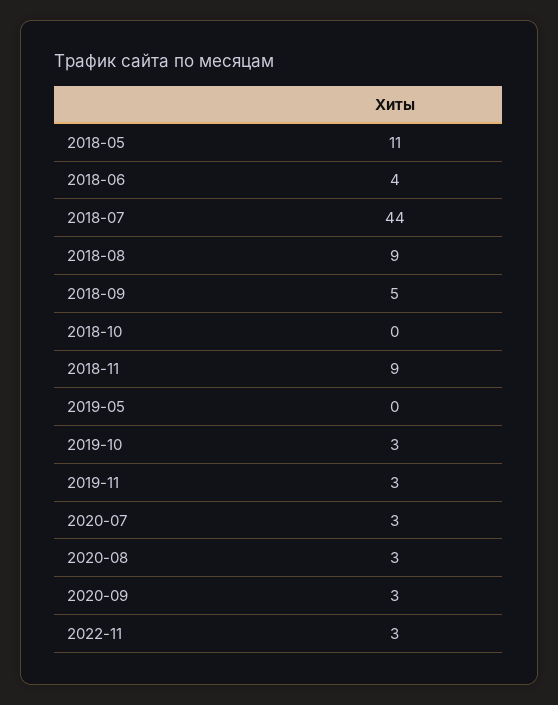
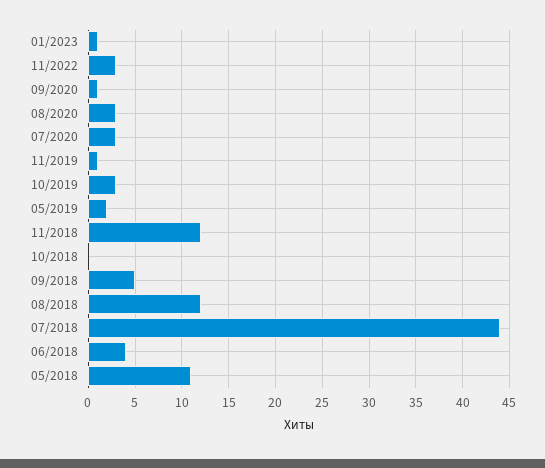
2018-08: 9 -> 12
2018-11: 9 -> 12
2019-05: 0 -> 2
2019-11: 3 -> 1
2020-09: 3 -> 1
01/2023: none -> 1

